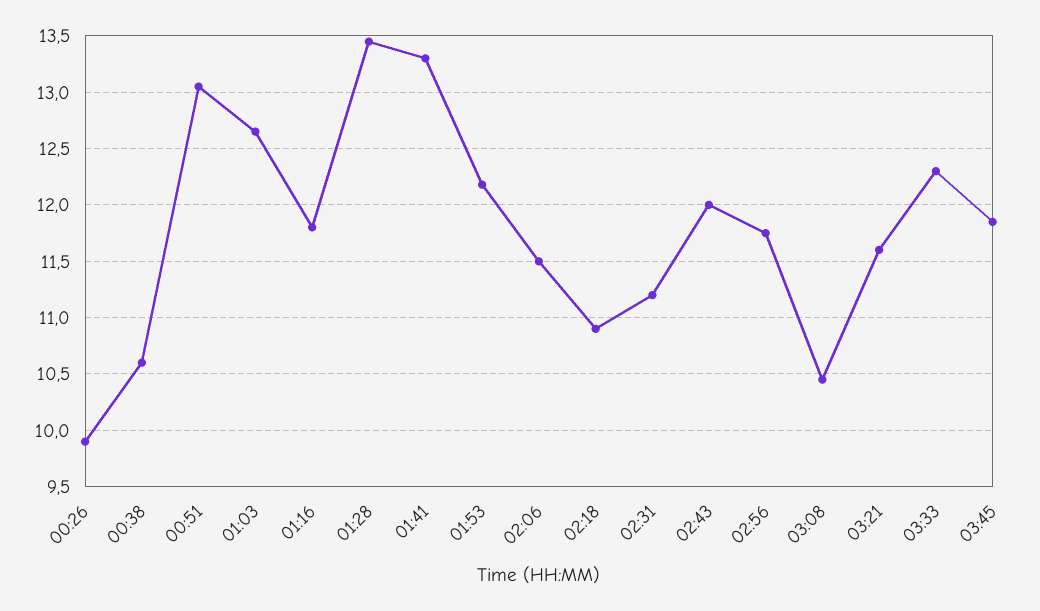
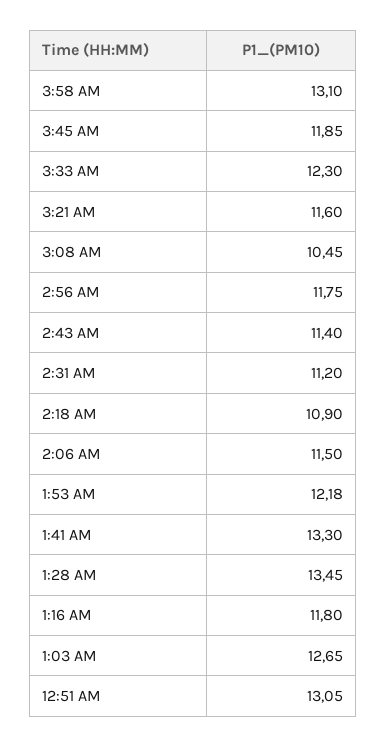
00:26: 9.9 -> none
00:38: 10.6 -> none
02:43: 12 -> 11.4
3:58 AM: none -> 13.1

